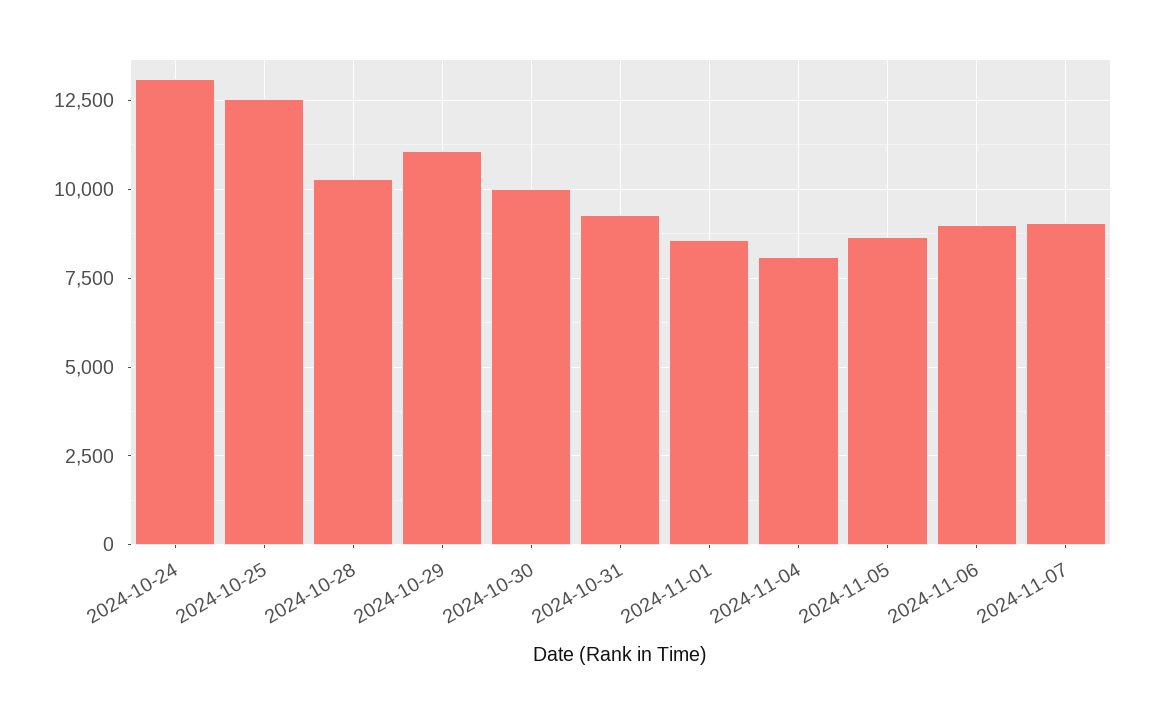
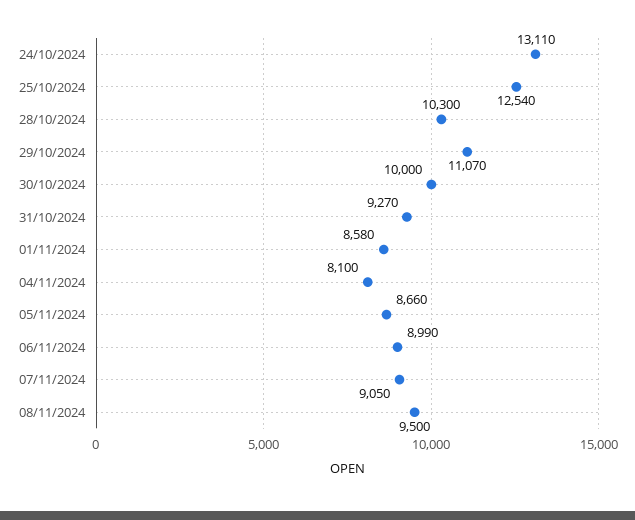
08/11/2024: none -> 9500

